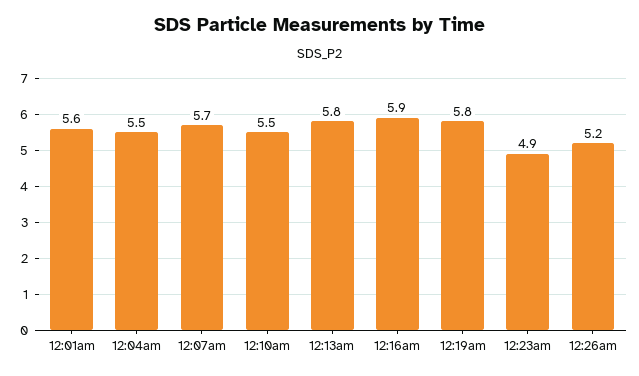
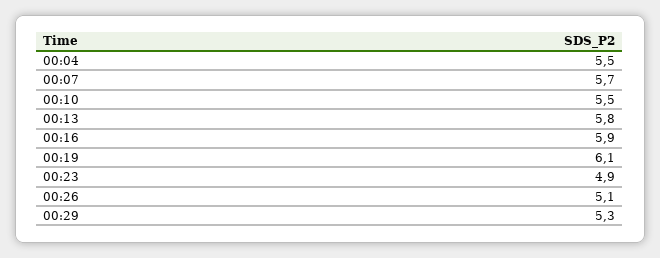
12:01am: 5.6 -> none
12:19am: 5.8 -> 6.1
12:26am: 5.2 -> 5.1
00:29: none -> 5.3

